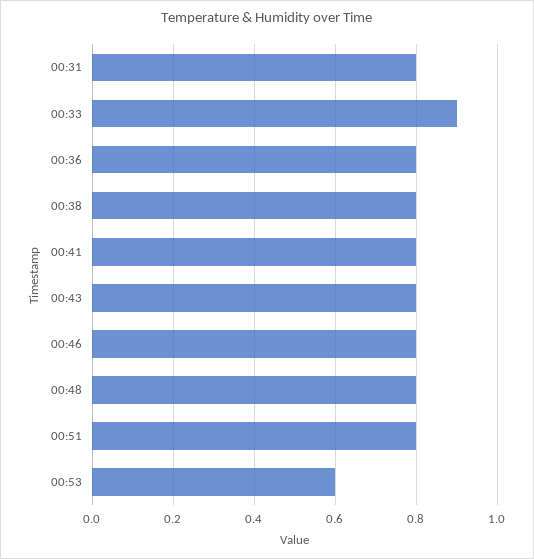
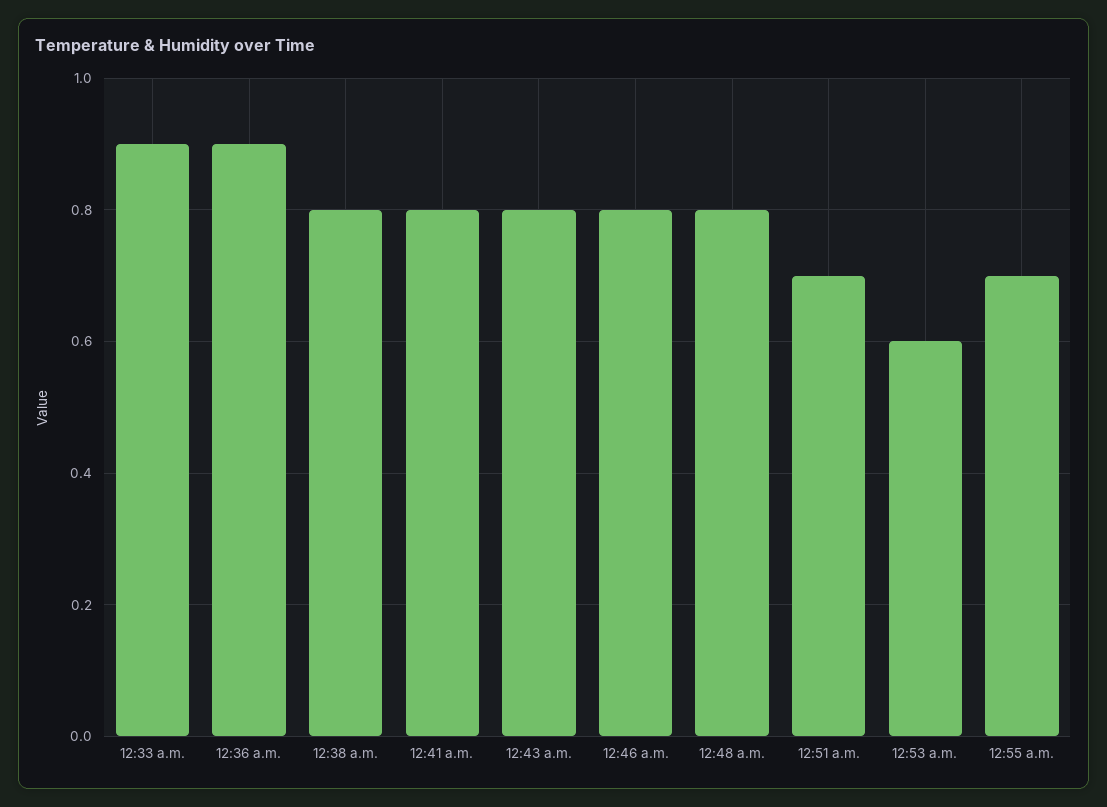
00:31: 0.8 -> none
00:36: 0.8 -> 0.9
00:51: 0.8 -> 0.7
12:55 a.m.: none -> 0.7

